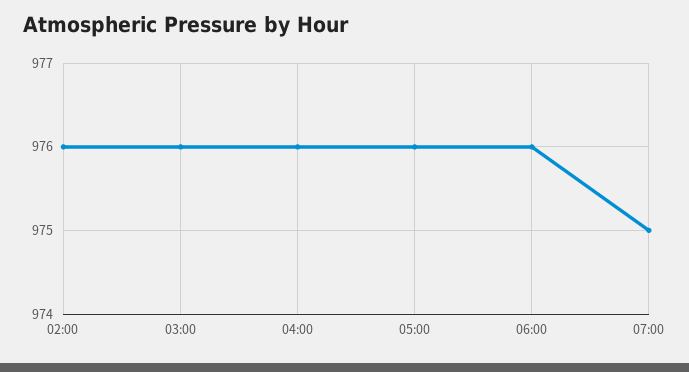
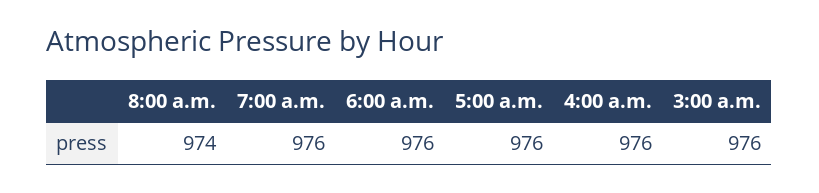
02:00: 976 -> none
07:00: 975 -> 976
8:00 a.m.: none -> 974

